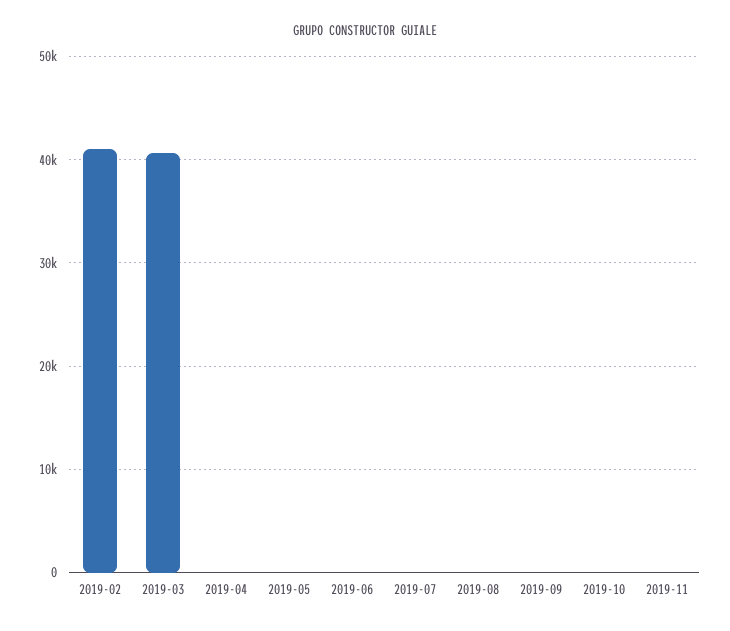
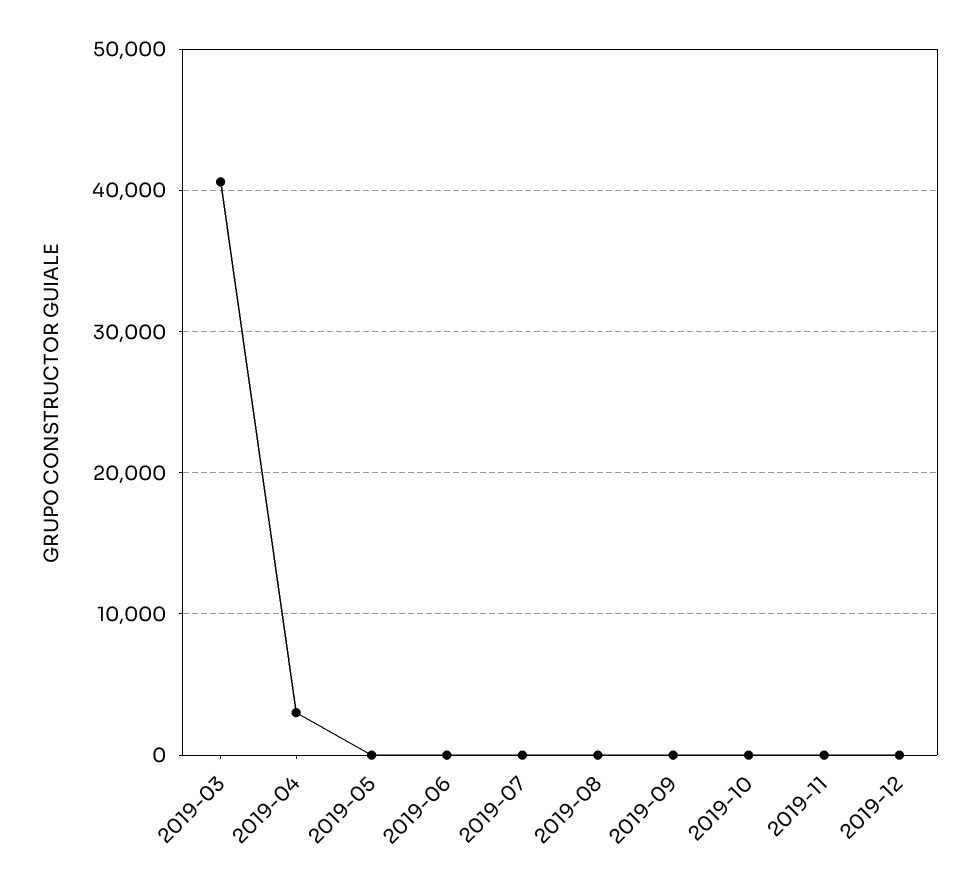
2019-02: 41000 -> none
2019-04: 0 -> 3000
2019-12: none -> 0

